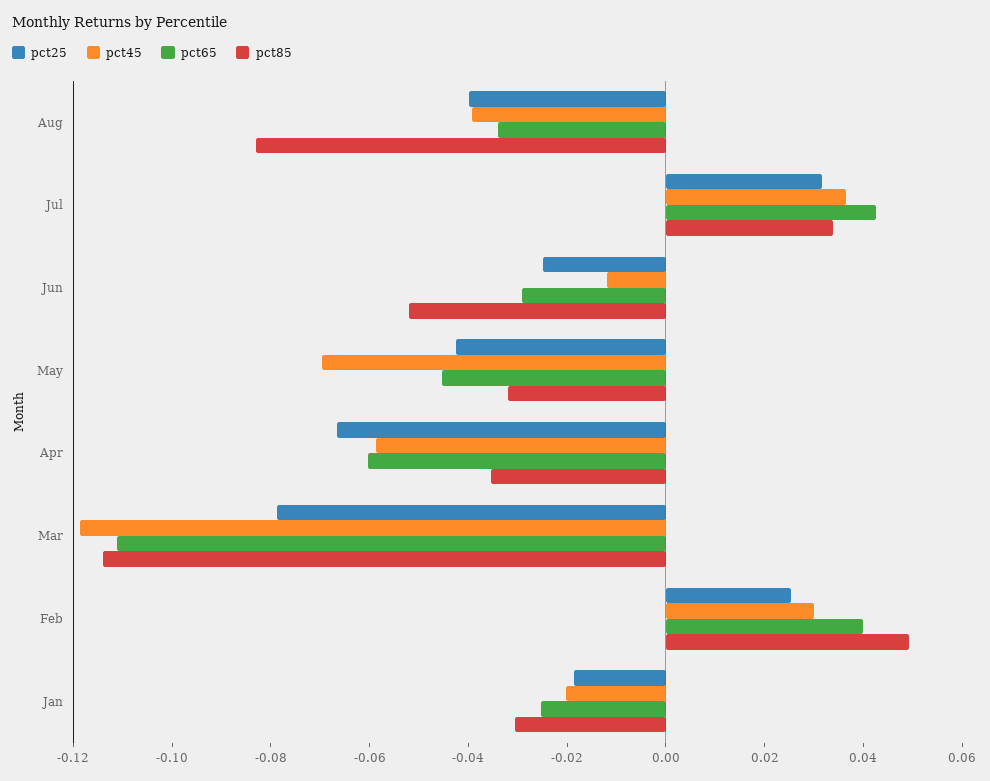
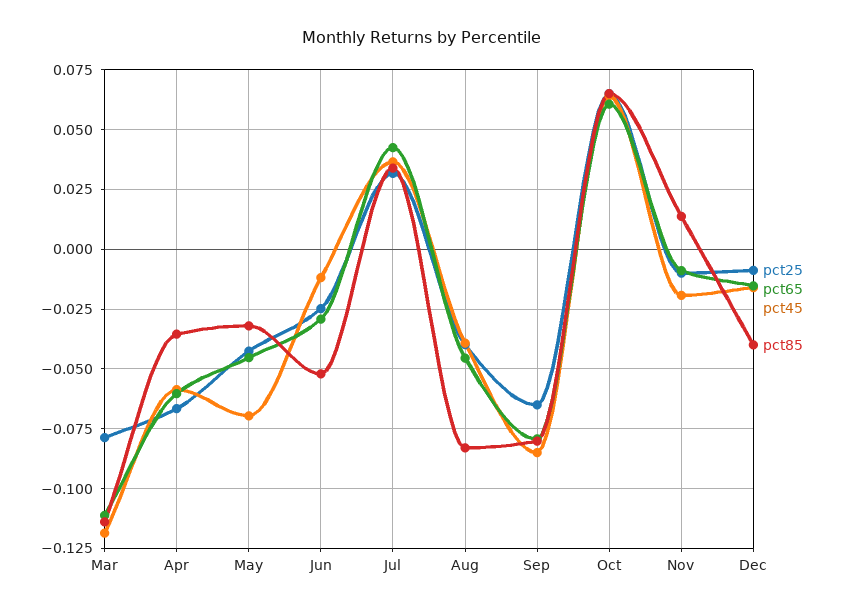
pct65, Aug: -0.035 -> -0.045
pct25, Feb: 0.025 -> none
pct45, Feb: 0.03 -> none
pct65, Feb: 0.04 -> none
pct85, Feb: 0.05 -> none
pct25, Jan: -0.02 -> none
pct45, Jan: -0.02 -> none
pct65, Jan: -0.025 -> none
pct85, Jan: -0.03 -> none
pct25, Sep: none -> -0.065
pct65, Sep: none -> -0.08
pct45, Sep: none -> -0.085
pct85, Sep: none -> -0.08
pct25, Oct: none -> 0.065
pct65, Oct: none -> 0.06
pct45, Oct: none -> 0.065
pct85, Oct: none -> 0.065
pct25, Nov: none -> -0.01
pct65, Nov: none -> -0.01
pct45, Nov: none -> -0.02
pct85, Nov: none -> 0.015
pct25, Dec: none -> -0.01
pct65, Dec: none -> -0.015
pct45, Dec: none -> -0.015
pct85, Dec: none -> -0.04

